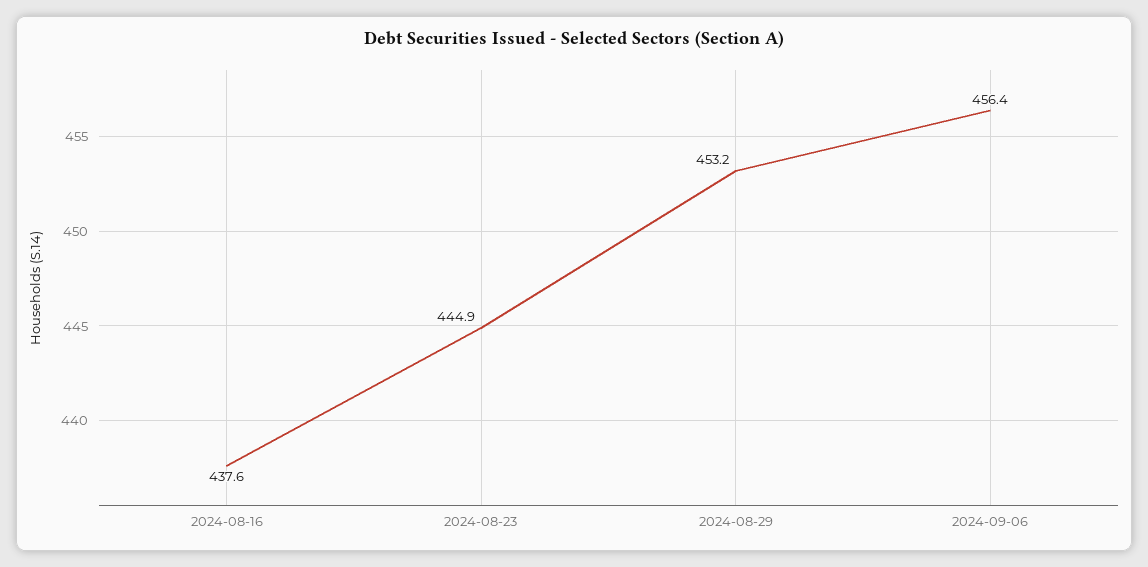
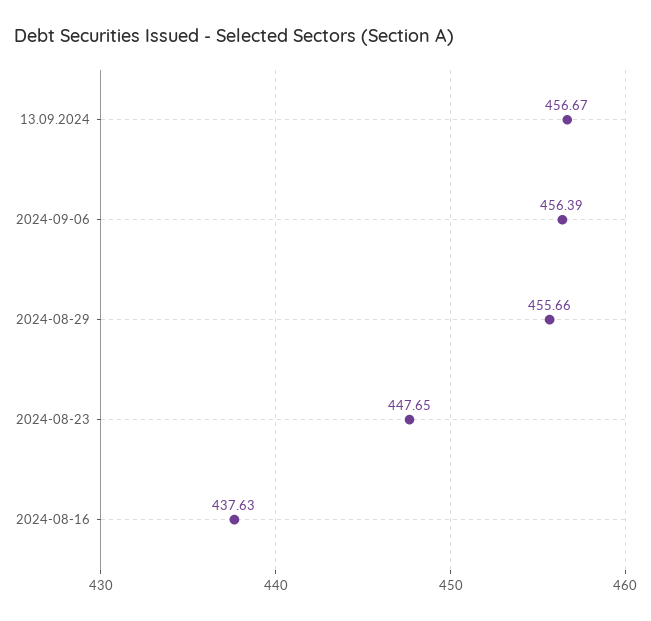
2024-08-23: 444.9 -> 447.65
2024-08-29: 453.2 -> 455.66
13.09.2024: none -> 456.67

